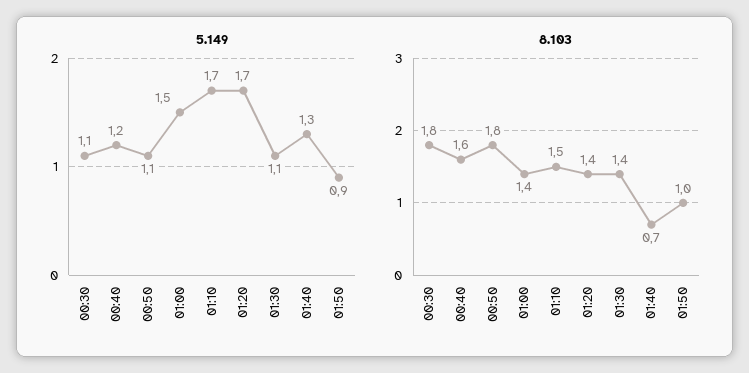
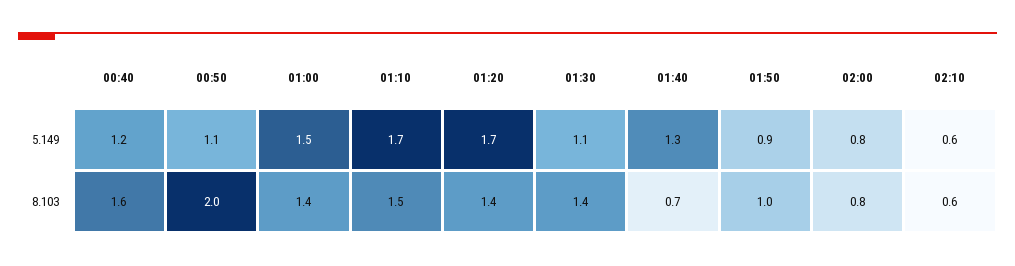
5.149, 00:30: 1.1 -> none
8.103, 00:30: 1.8 -> none
8.103, 00:50: 1.8 -> 2
5.149, 02:00: none -> 0.8
5.149, 02:10: none -> 0.6
8.103, 02:00: none -> 0.8
8.103, 02:10: none -> 0.6

